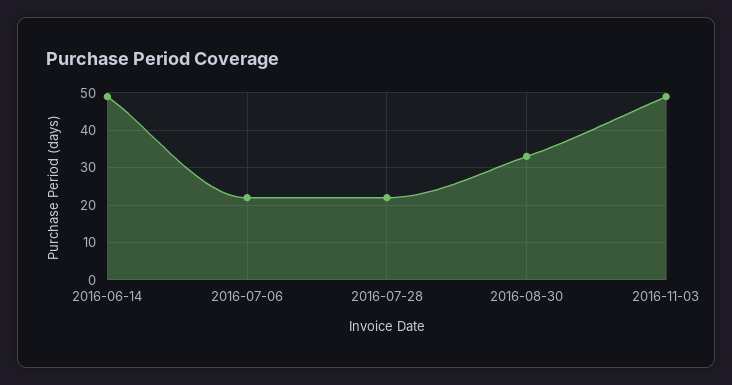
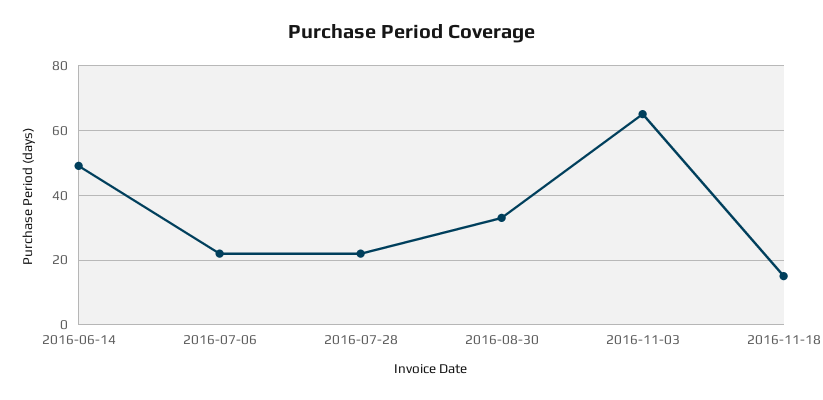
2016-11-03: 50 -> 65
2016-11-18: none -> 15

